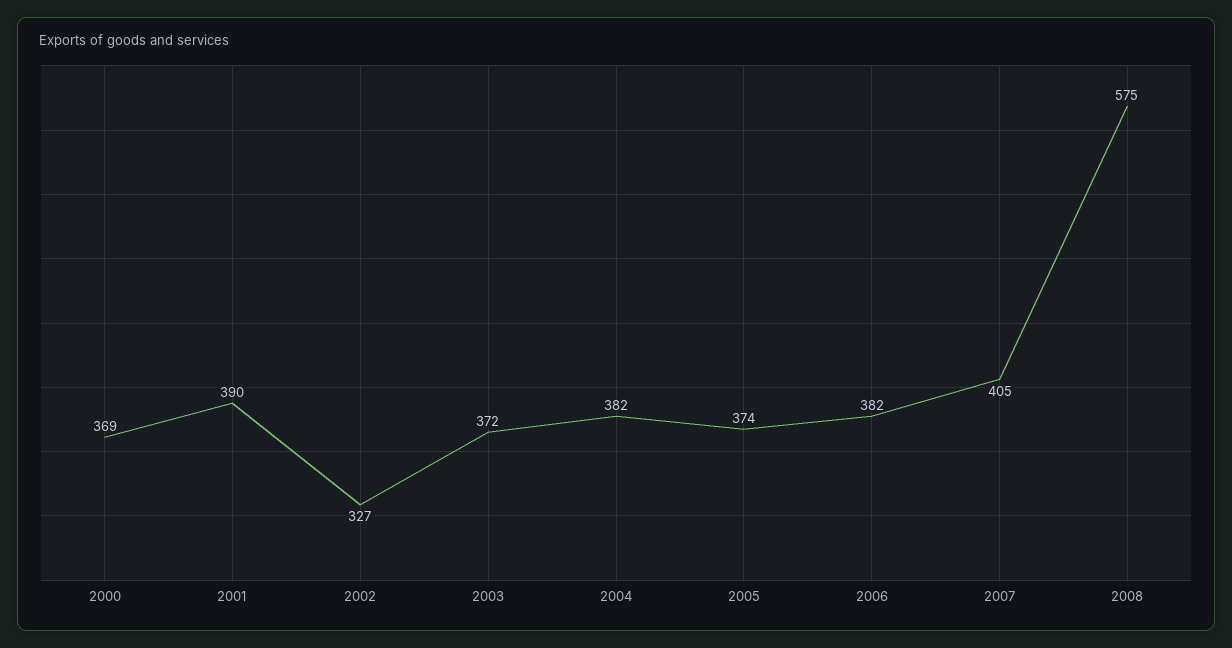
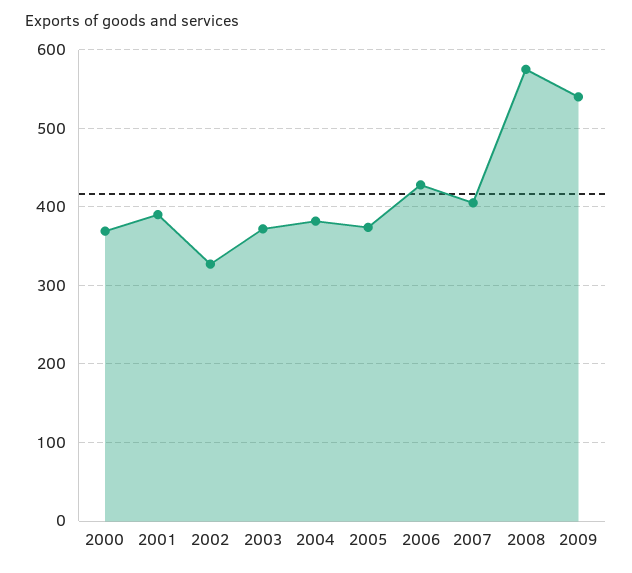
2006: 382 -> 430
2009: none -> 540

